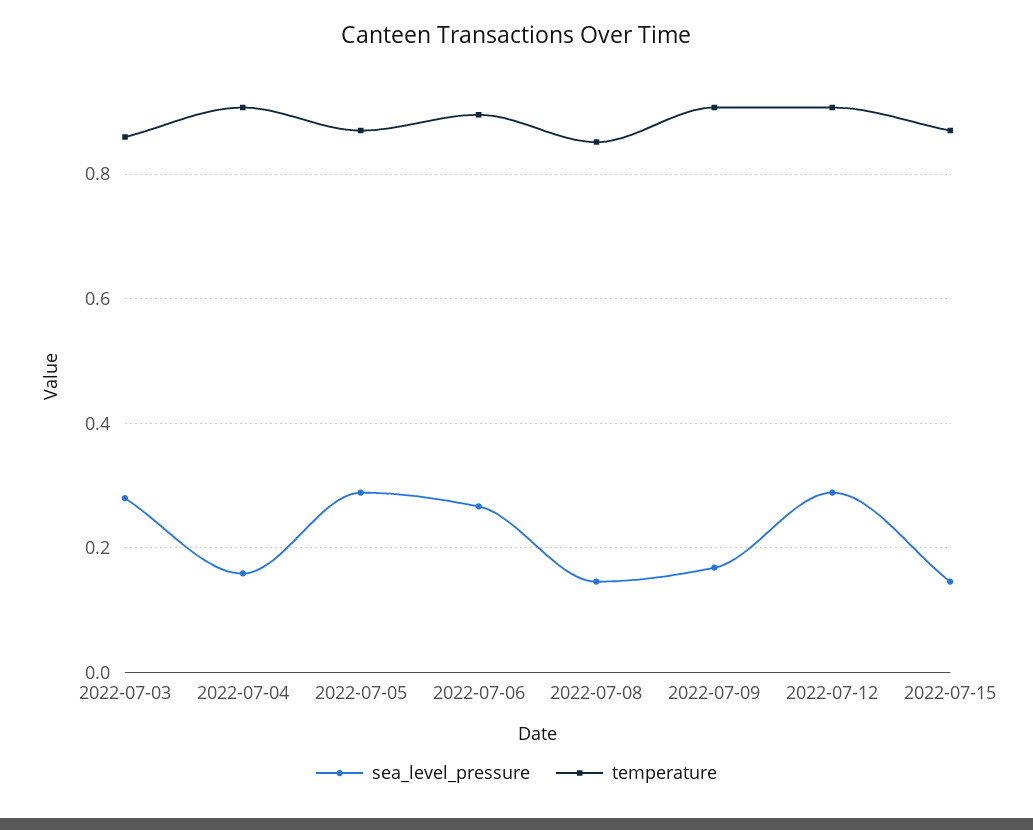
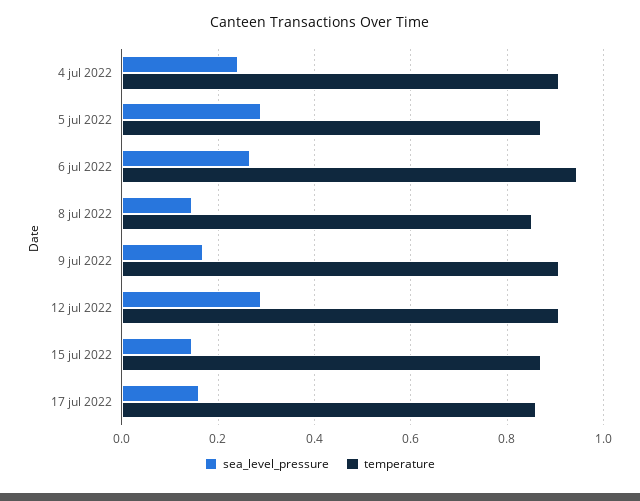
sea_level_pressure, 2022-07-03: 0.28 -> none
temperature, 2022-07-03: 0.86 -> none
sea_level_pressure, 2022-07-04: 0.16 -> 0.24
temperature, 2022-07-06: 0.9 -> 0.94
sea_level_pressure, 17 jul 2022: none -> 0.16
temperature, 17 jul 2022: none -> 0.86

